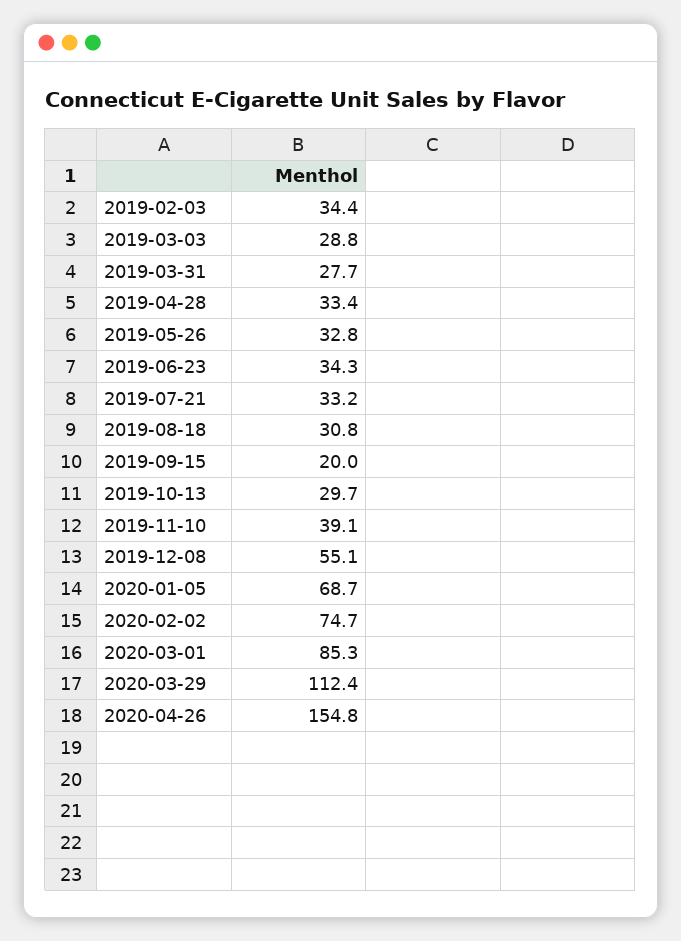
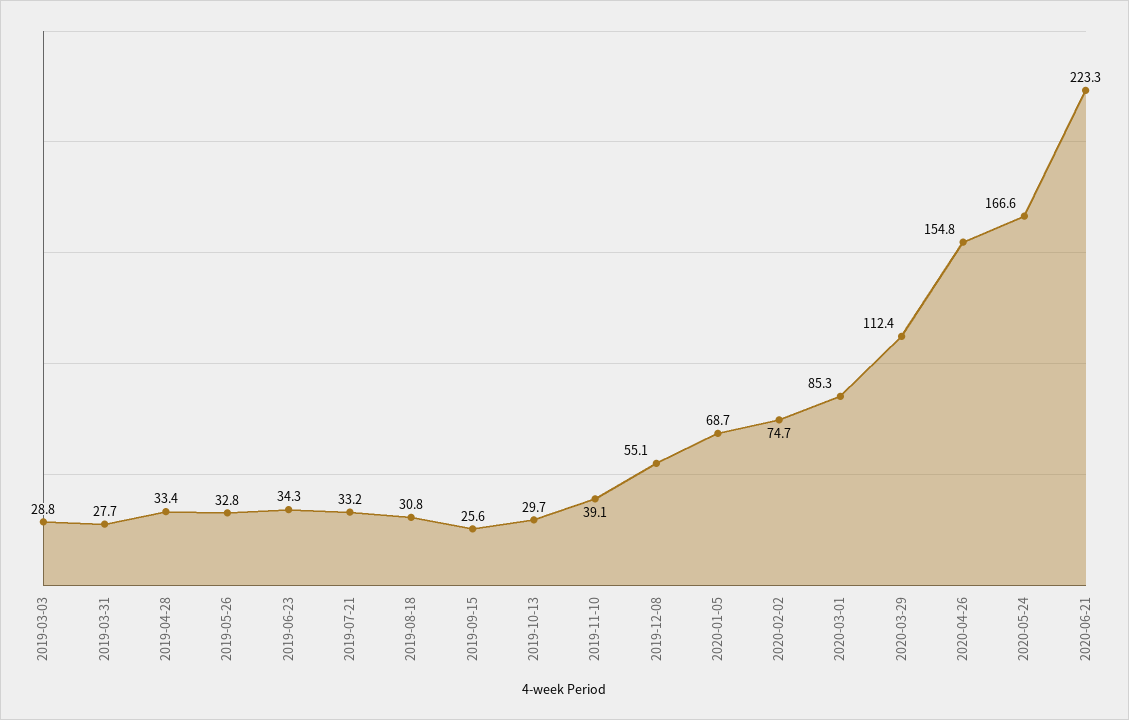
2019-02-03: 34.4 -> none
2019-09-15: 20 -> 25.6
2020-05-24: none -> 166.6
2020-06-21: none -> 223.3

